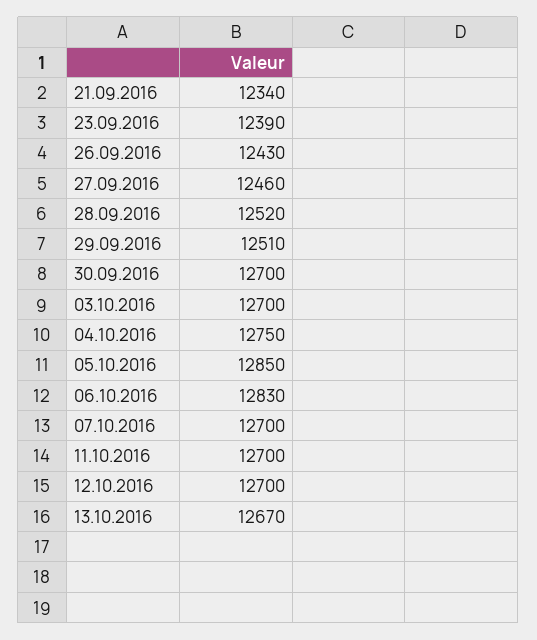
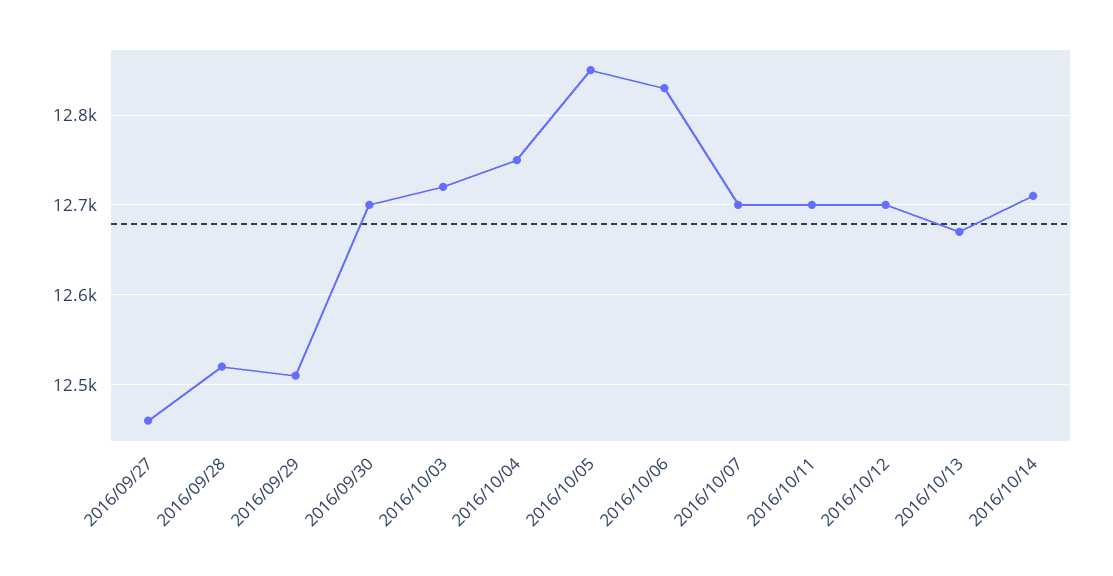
21.09.2016: 12340 -> none
23.09.2016: 12390 -> none
26.09.2016: 12430 -> none
03.10.2016: 12700 -> 12720
2016/10/14: none -> 12710

